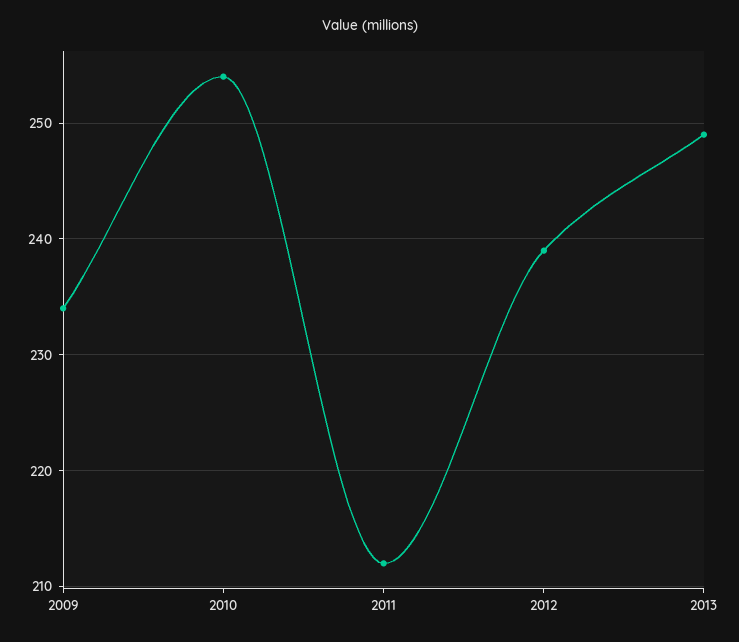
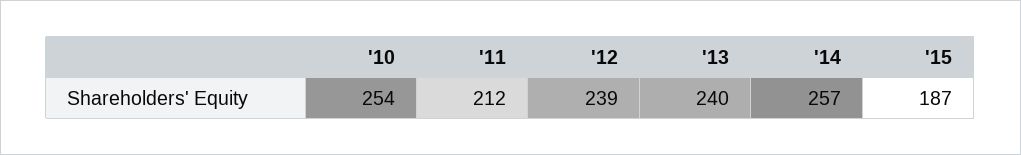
2009: 234 -> none
2013: 249 -> 240
'14: none -> 257
'15: none -> 187

